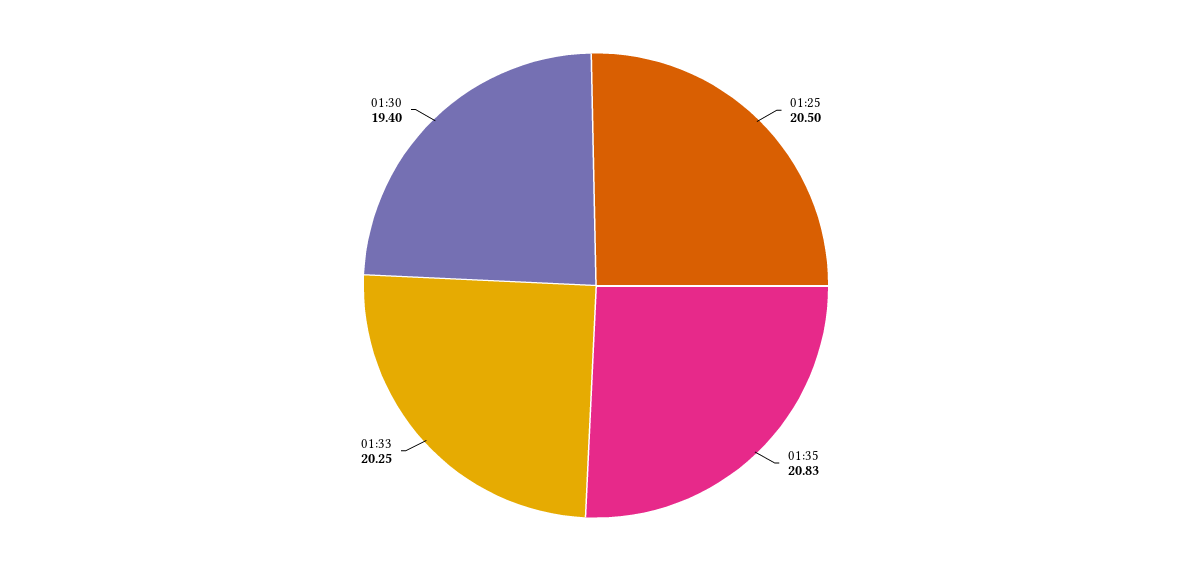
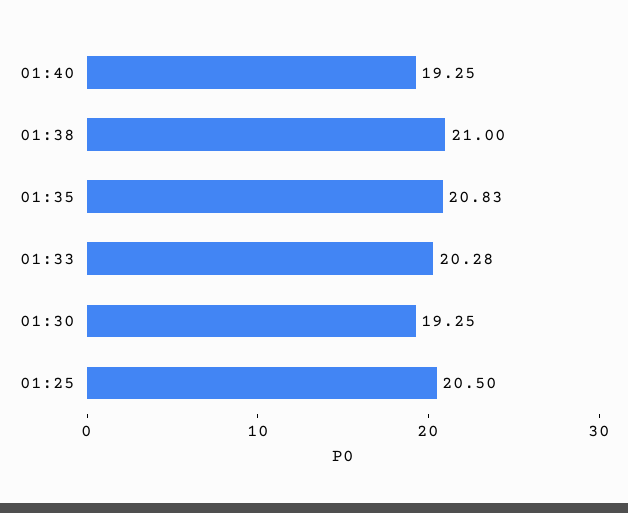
01:33: 20.25 -> 20.28
01:30: 19.4 -> 19.25
01:40: none -> 19.25
01:38: none -> 21

